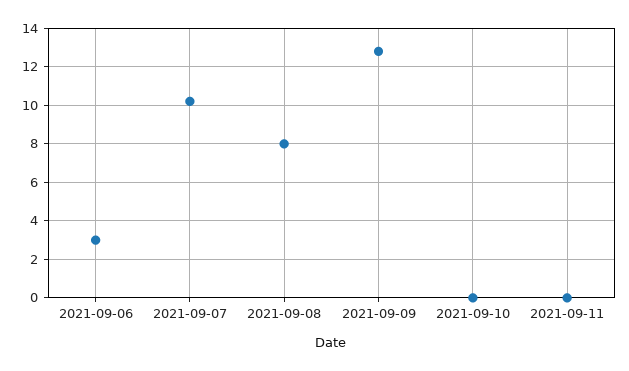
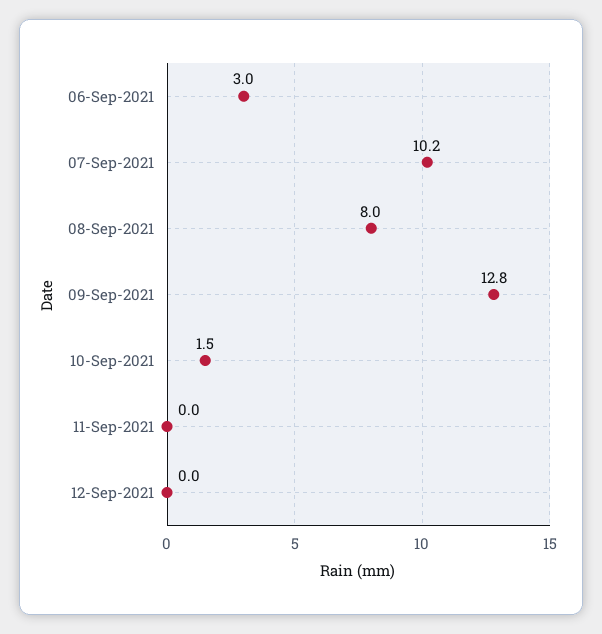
2021-09-10: 0 -> 1.5
12-Sep-2021: none -> 0

